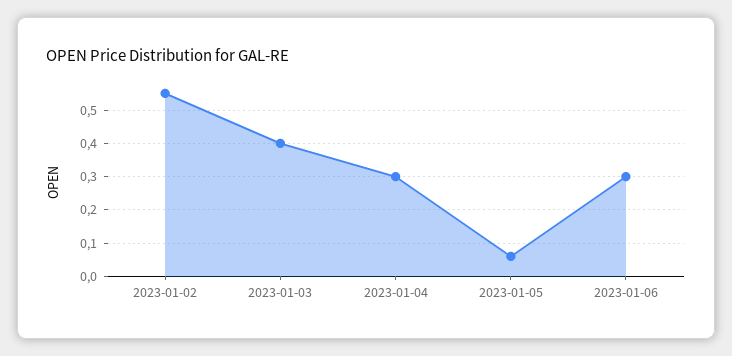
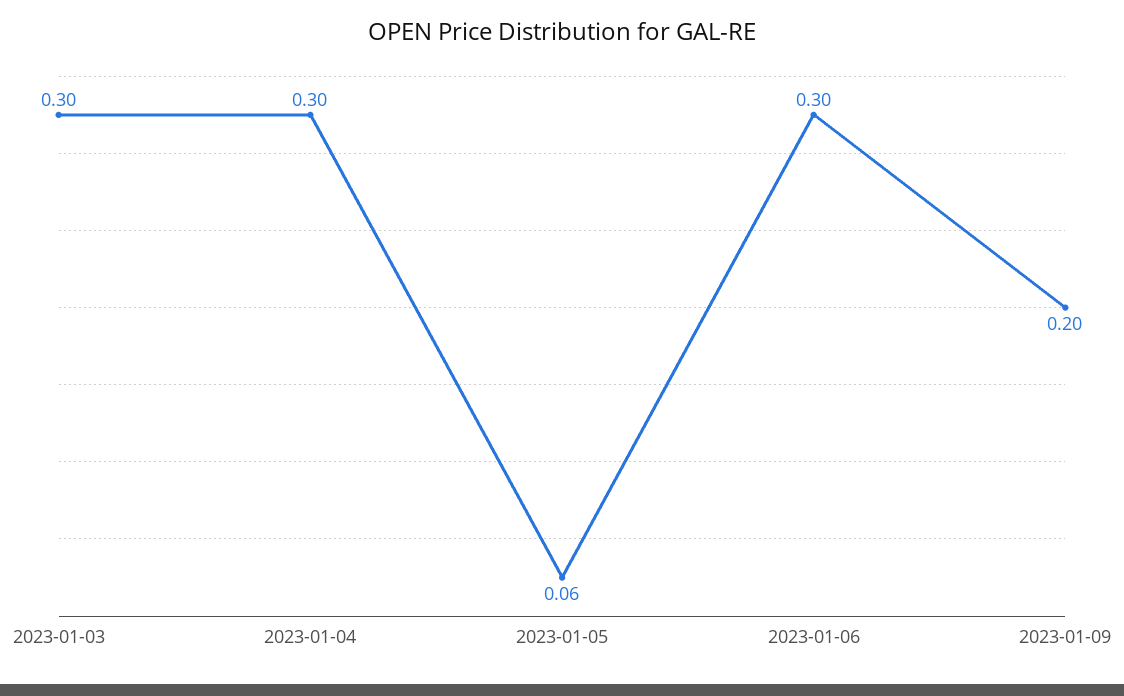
2023-01-02: 0.55 -> none
2023-01-03: 0.4 -> 0.3
2023-01-09: none -> 0.2

